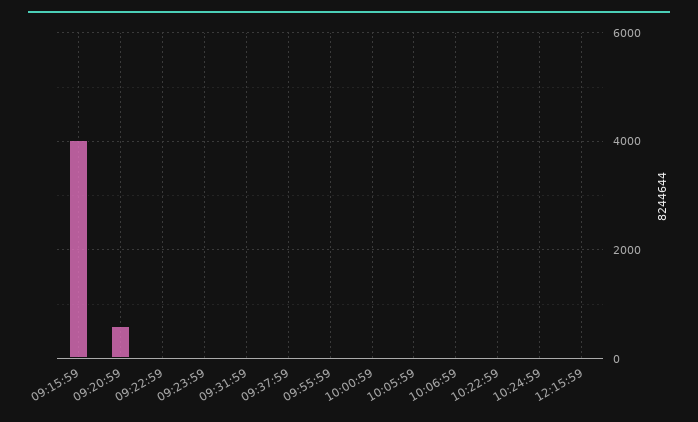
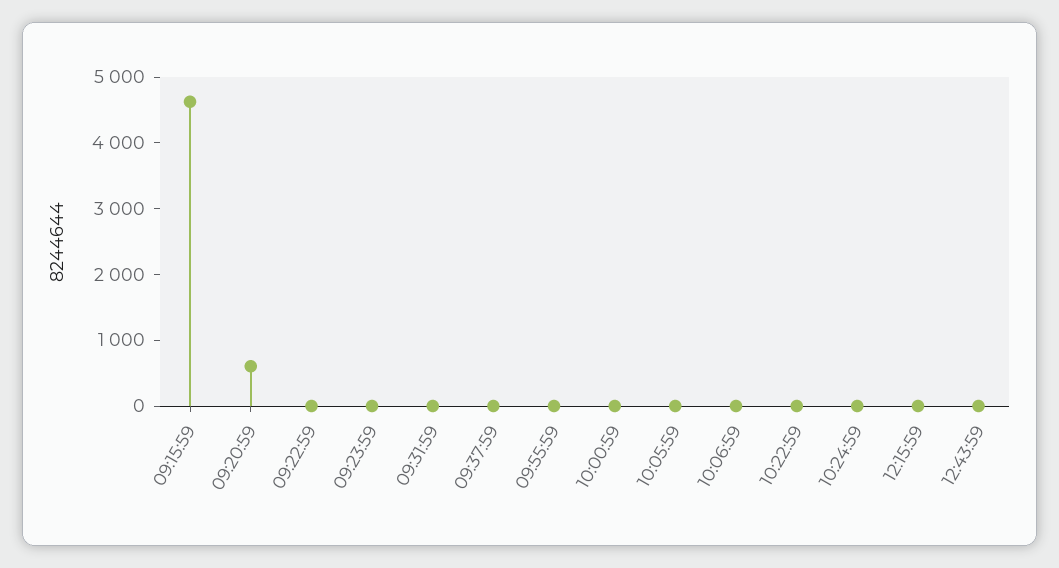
09:15:59: 4000 -> 4600
12:43:59: none -> 0

